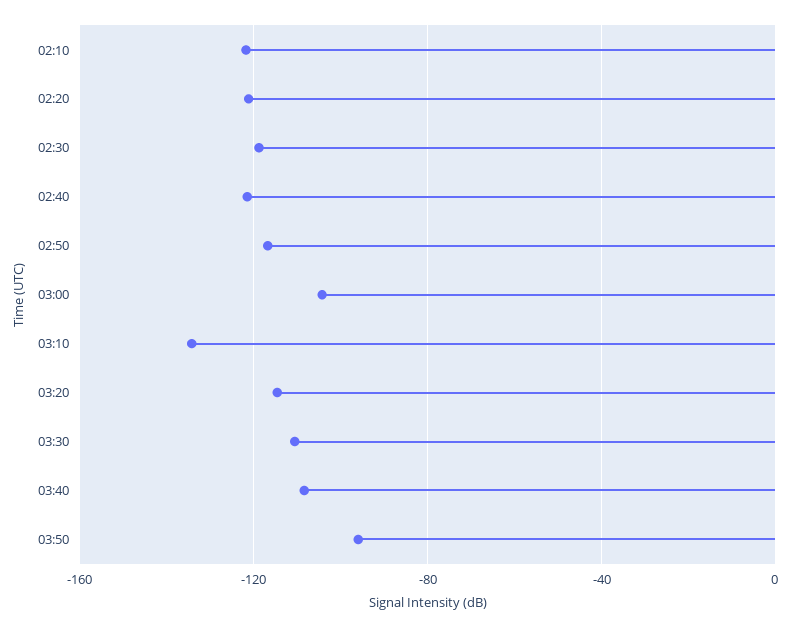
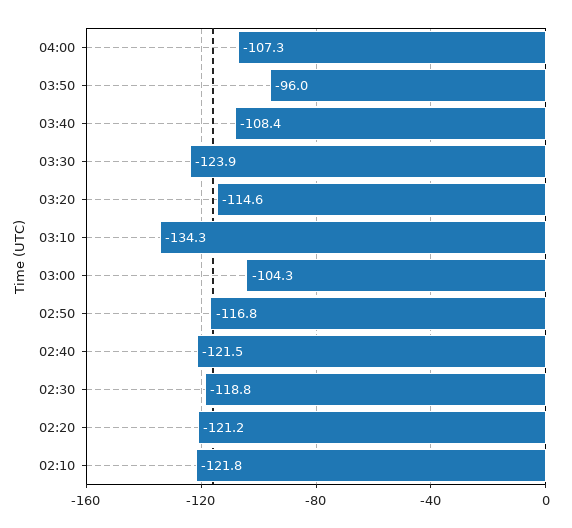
03:30: -110 -> -123.9
04:00: none -> -107.3

